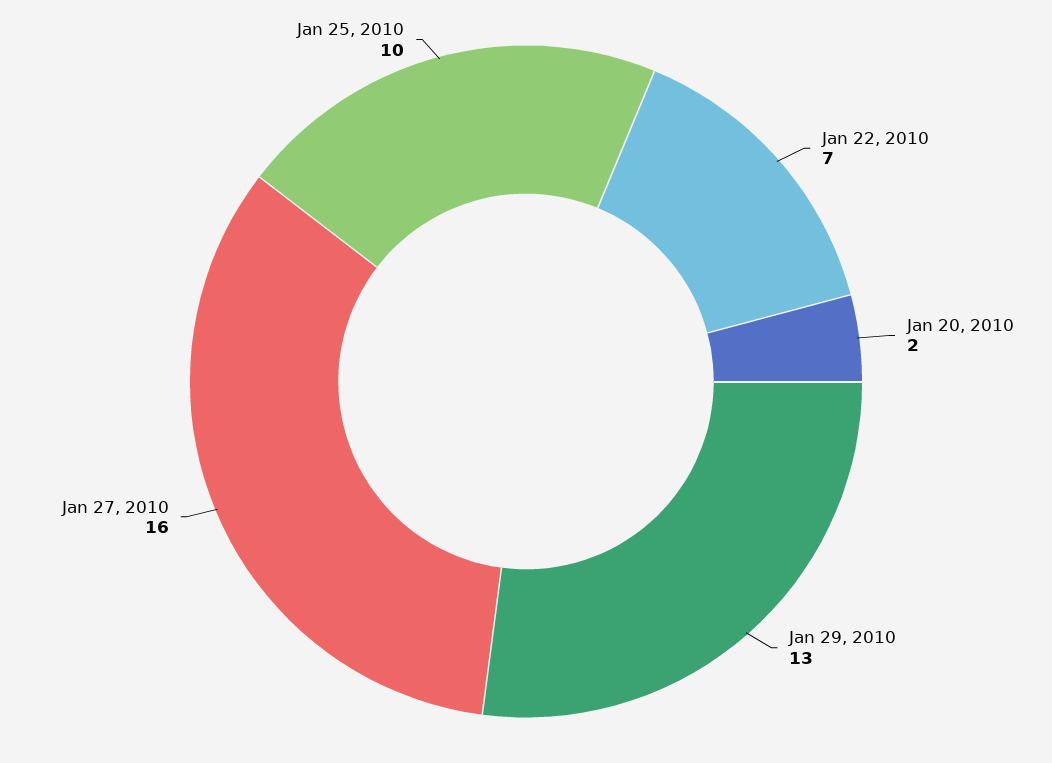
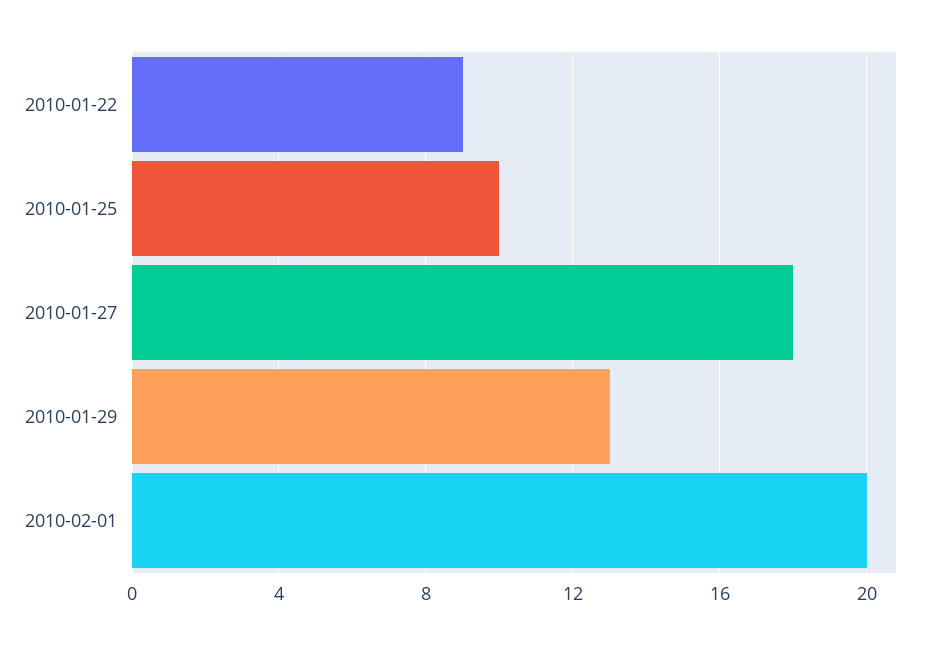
Jan 22, 2010: 7 -> 9
Jan 20, 2010: 2 -> none
Jan 27, 2010: 16 -> 18
2010-02-01: none -> 20

